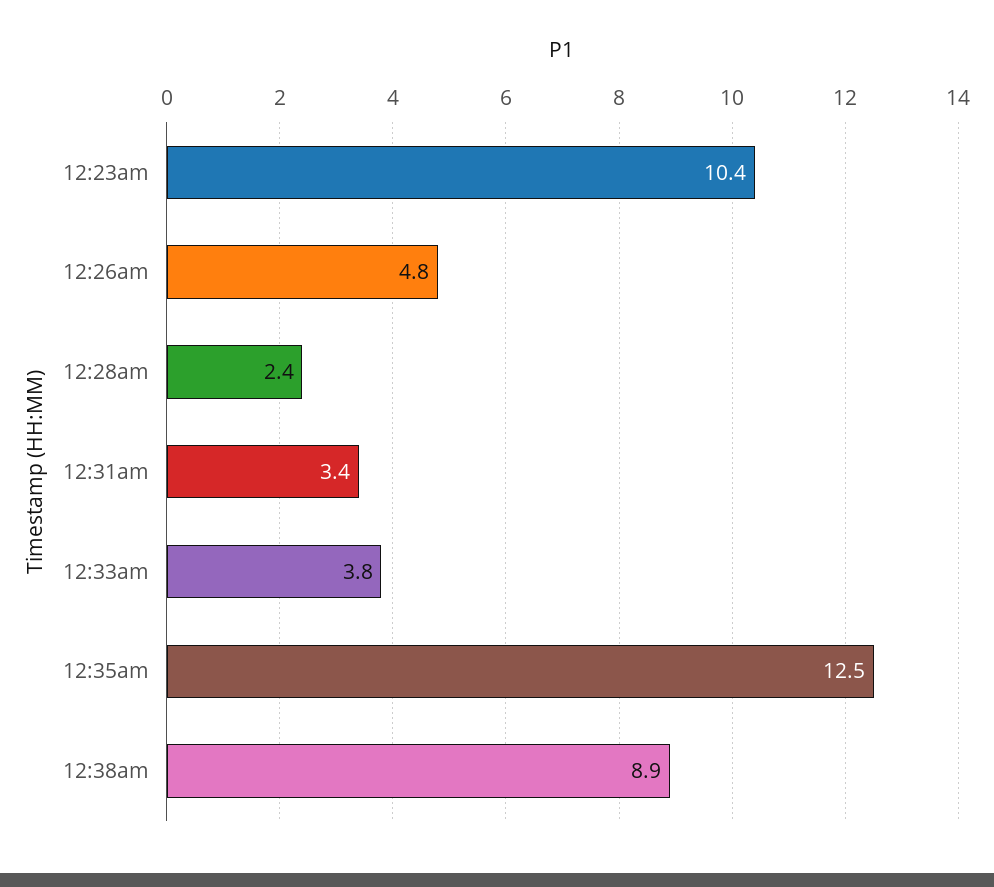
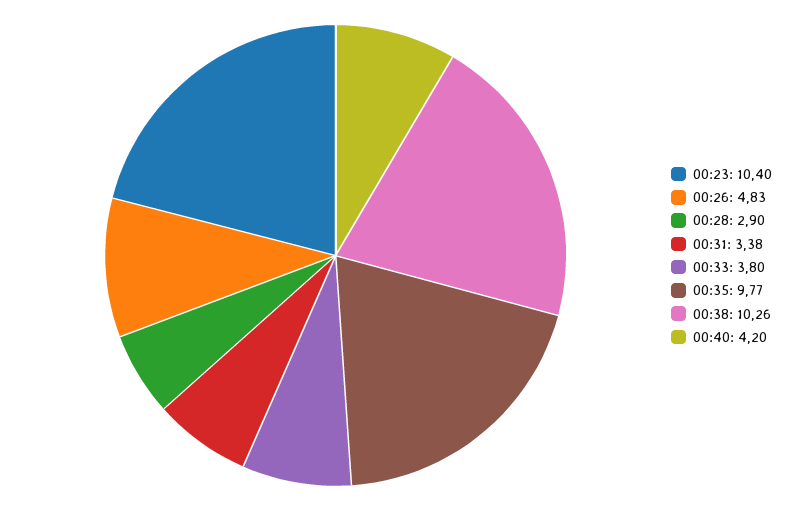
12:28am: 2.4 -> 2.9
12:35am: 12.5 -> 9.77
12:38am: 8.9 -> 10.26
00:40: none -> 4.2

